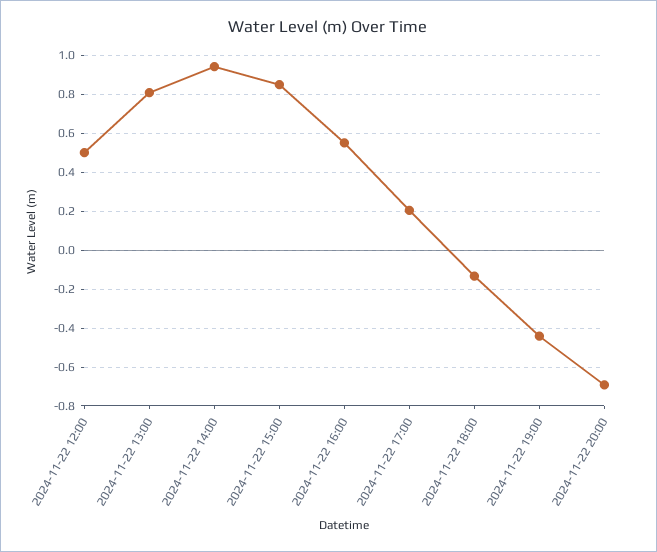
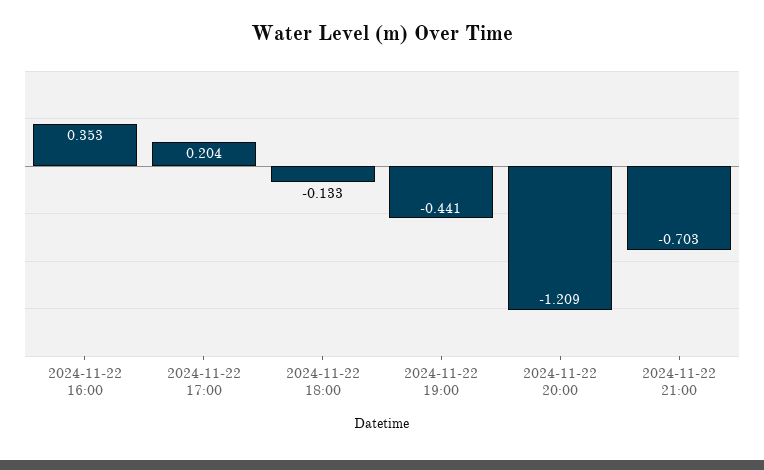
2024-11-22 12:00: 0.5 -> none
2024-11-22 13:00: 0.8 -> none
2024-11-22 14:00: 0.95 -> none
2024-11-22 15:00: 0.85 -> none
2024-11-22 16:00: 0.55 -> 0.353
2024-11-22 20:00: -0.7 -> -1.209
2024-11-22 21:00: none -> -0.703

